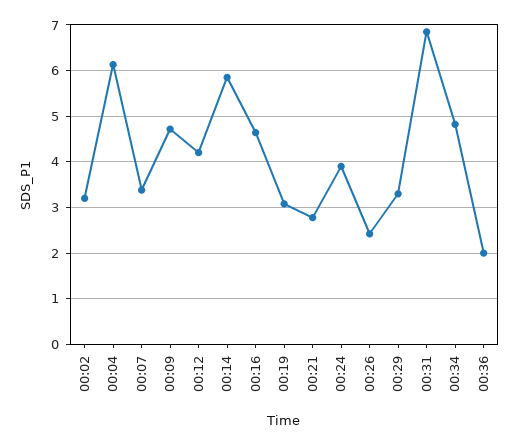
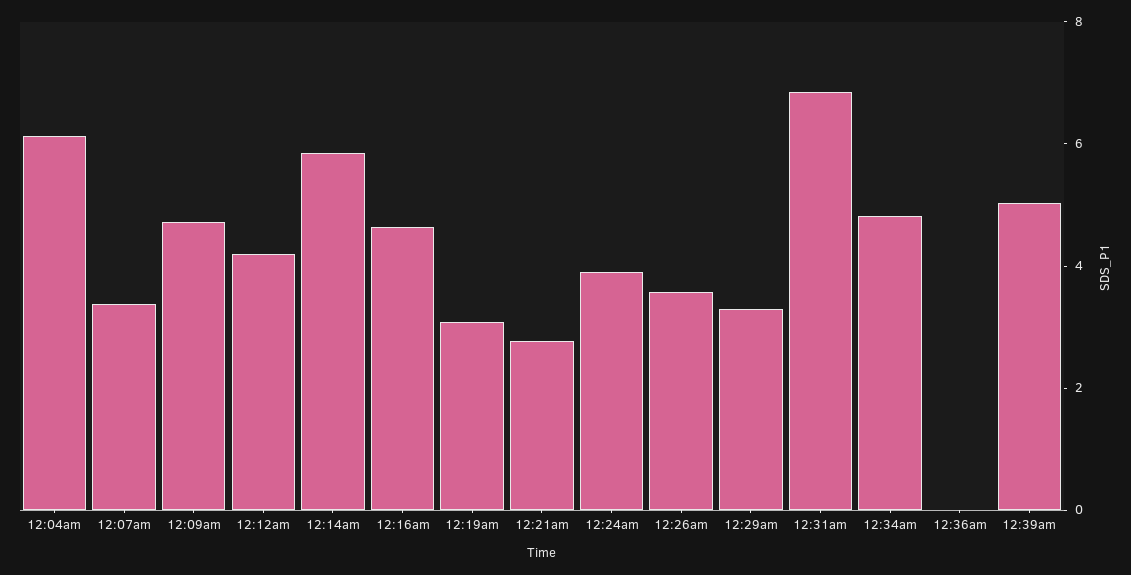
00:02: 3.2 -> none
00:26: 2.4 -> 3.5
00:36: 2 -> 0
12:39am: none -> 5

